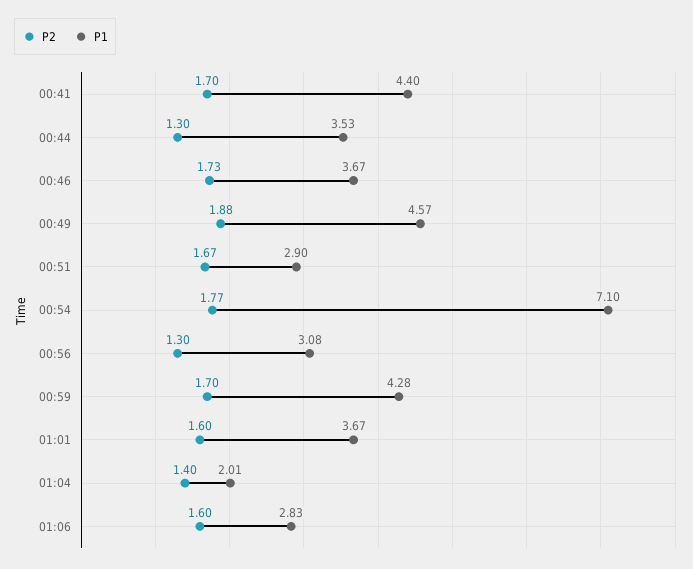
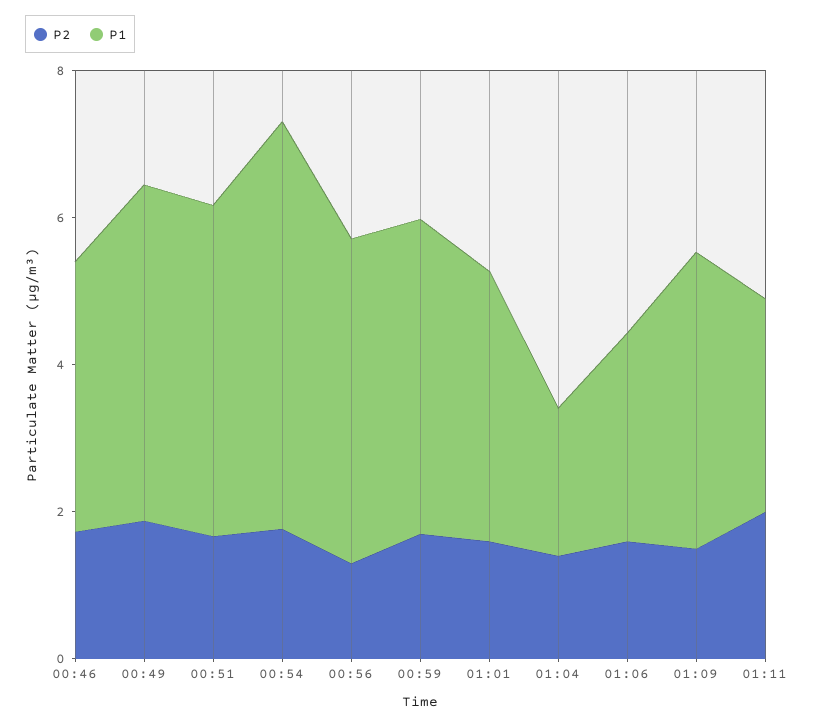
P2, 00:41: 1.7 -> none
P1, 00:41: 4.4 -> none
P2, 00:44: 1.3 -> none
P1, 00:44: 3.53 -> none
P1, 00:51: 2.9 -> 4.5
P1, 00:54: 7.1 -> 5.5
P1, 00:56: 3.08 -> 4.5
P2, 01:09: none -> 1.5
P1, 01:09: none -> 4
P2, 01:11: none -> 2
P1, 01:11: none -> 3

